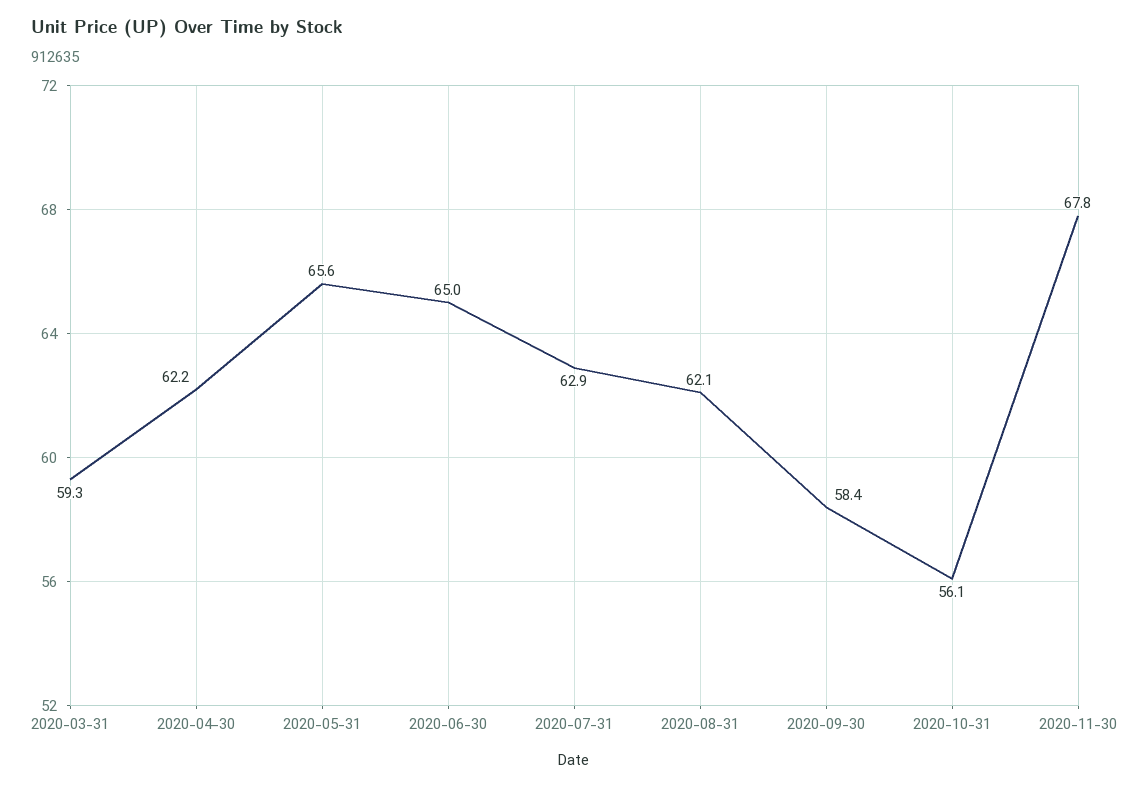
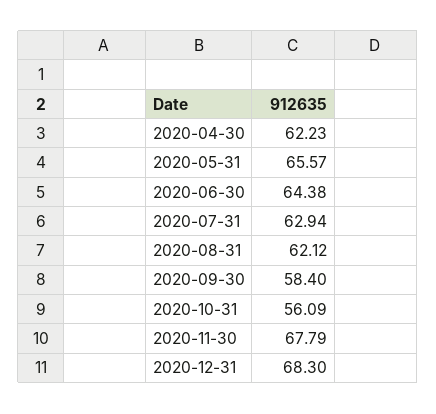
2020-03-31: 59.3 -> none
2020-06-30: 65 -> 64.38
2020-12-31: none -> 68.3

